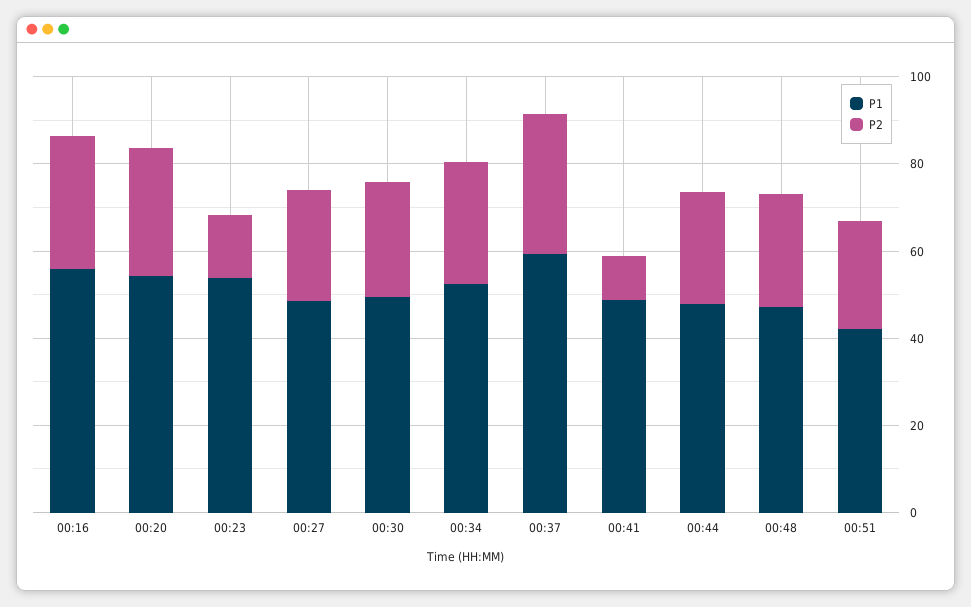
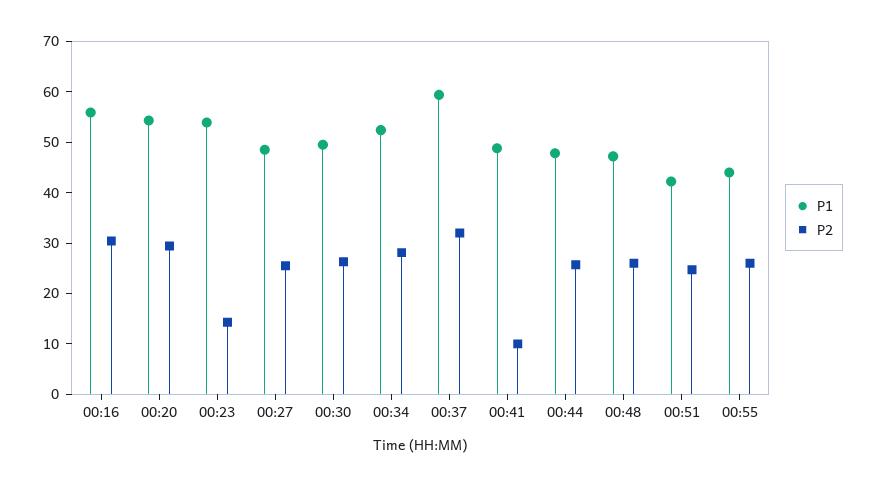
P1, 00:55: none -> 44
P2, 00:55: none -> 26

